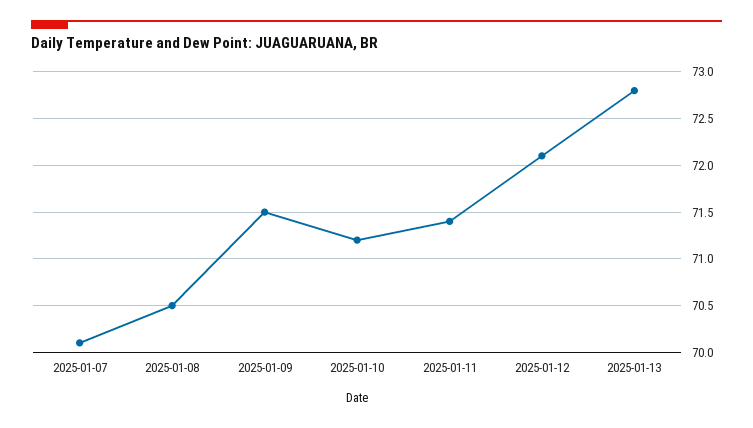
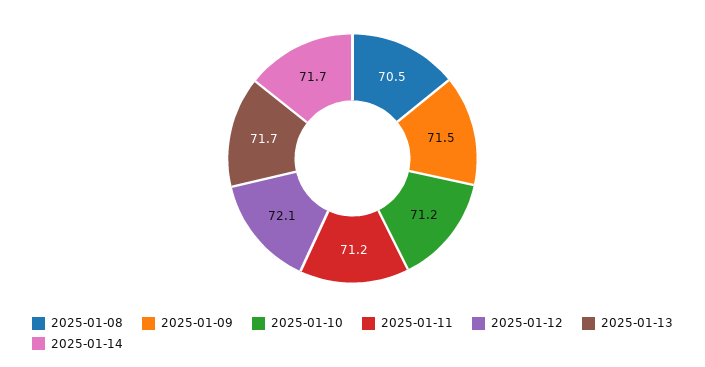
2025-01-07: 70.1 -> none
2025-01-11: 71.4 -> 71.2
2025-01-13: 72.8 -> 71.7
2025-01-14: none -> 71.7

